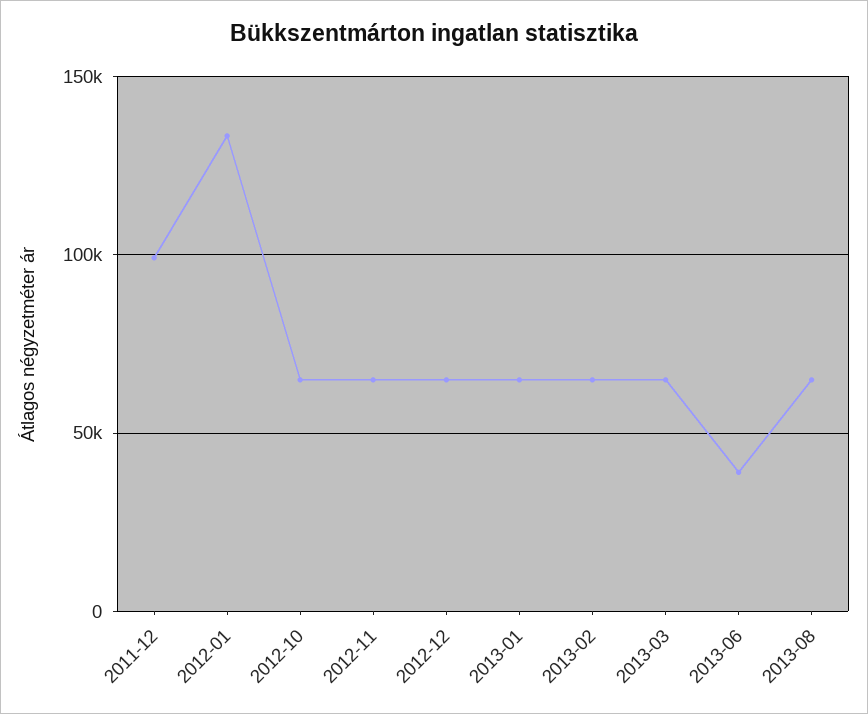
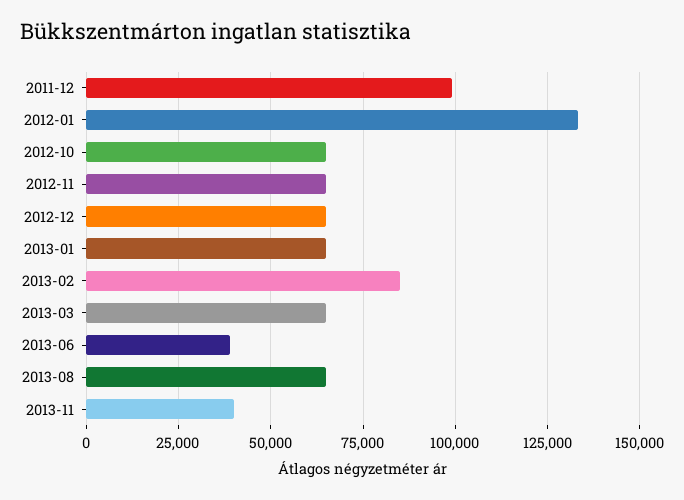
2013-02: 65000 -> 85000
2013-11: none -> 40000

